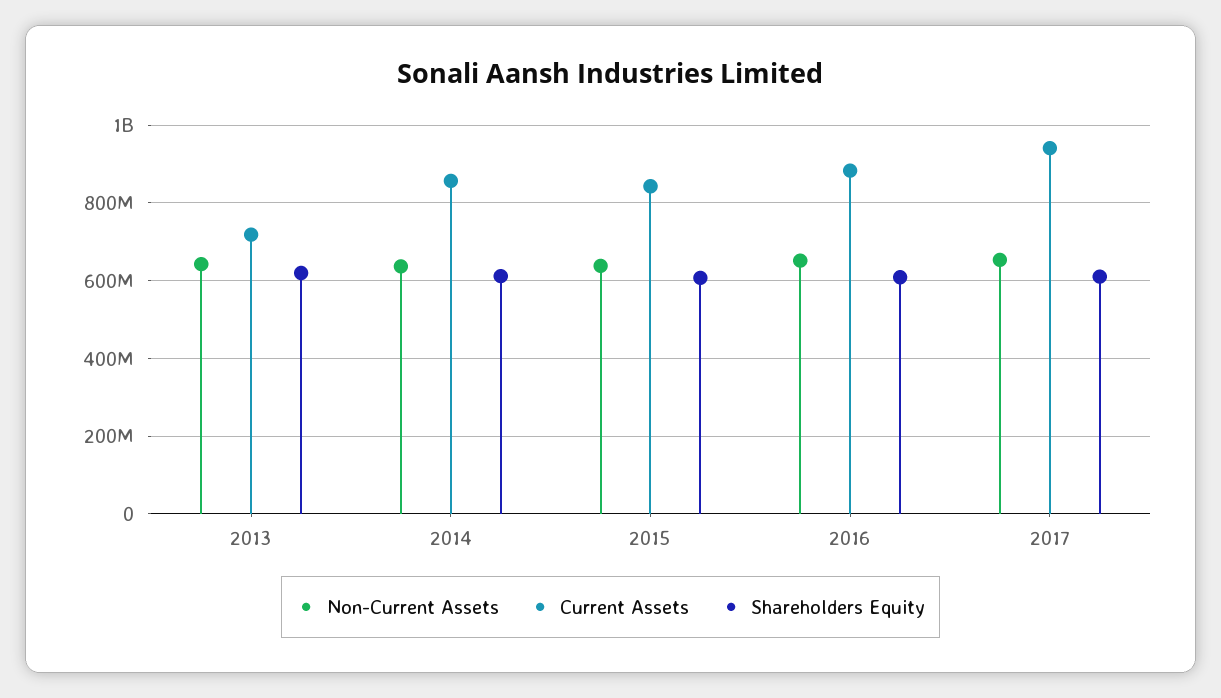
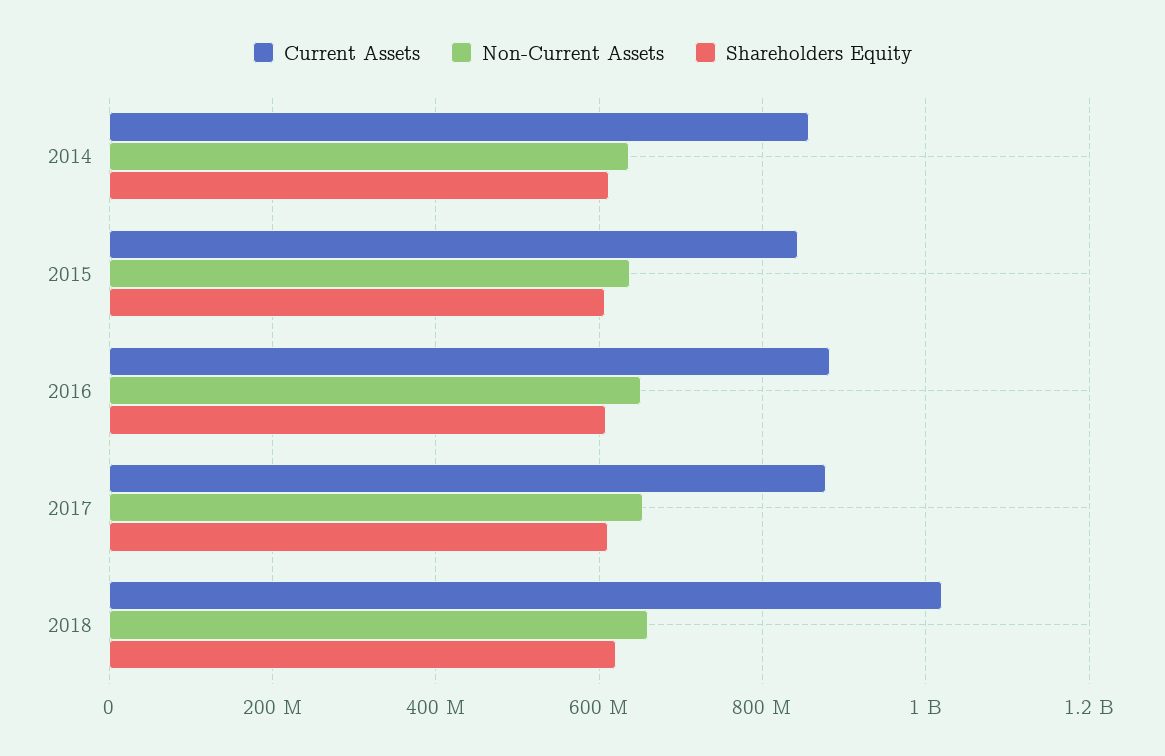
Non-Current Assets, 2013: 640000000 -> none
Current Assets, 2013: 720000000 -> none
Shareholders Equity, 2013: 620000000 -> none
Current Assets, 2017: 940000000 -> 880000000
Current Assets, 2018: none -> 1020000000
Non-Current Assets, 2018: none -> 660000000
Shareholders Equity, 2018: none -> 620000000

